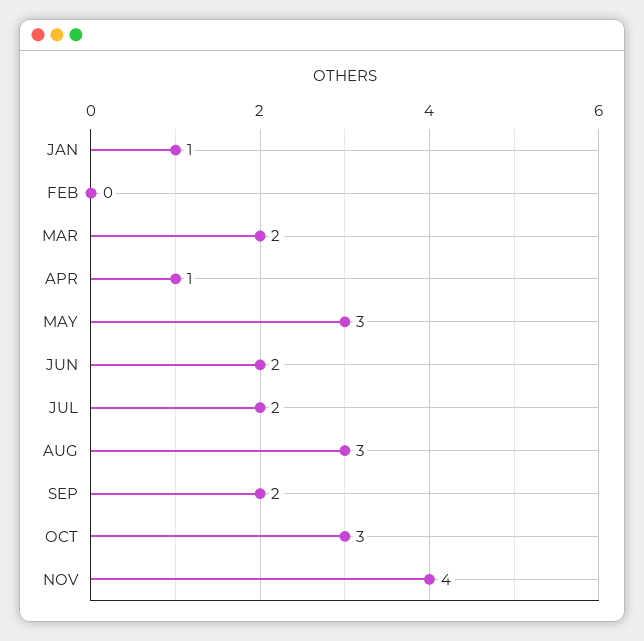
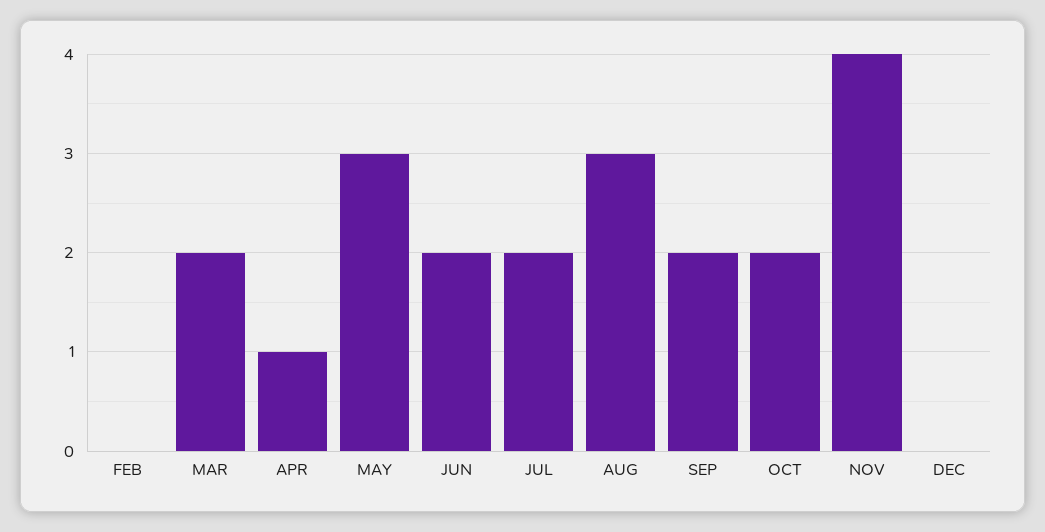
JAN: 1 -> none
OCT: 3 -> 2
DEC: none -> 0

